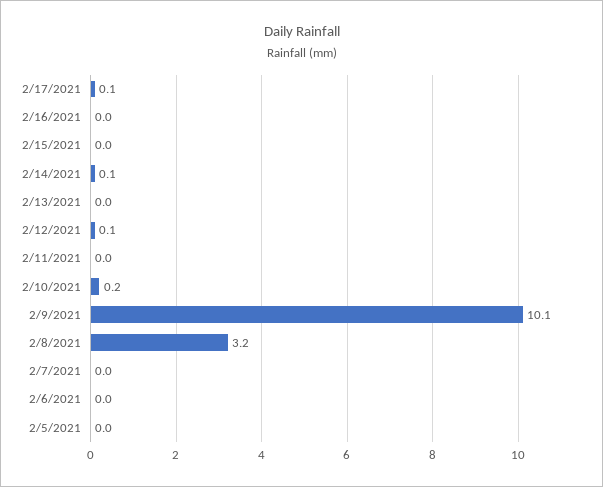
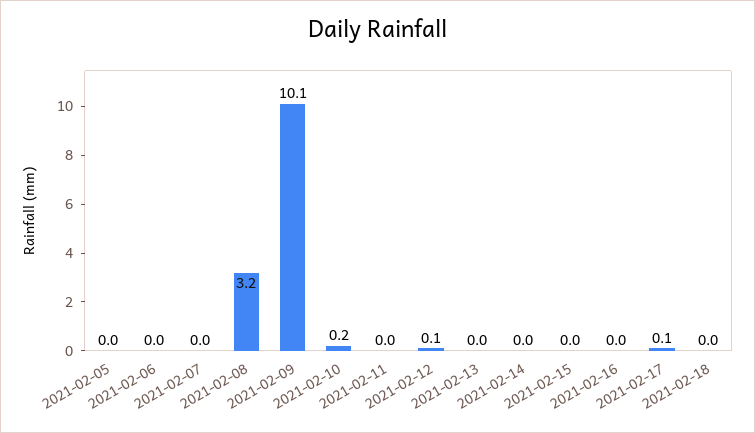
2/14/2021: 0.1 -> 0
2021-02-18: none -> 0

